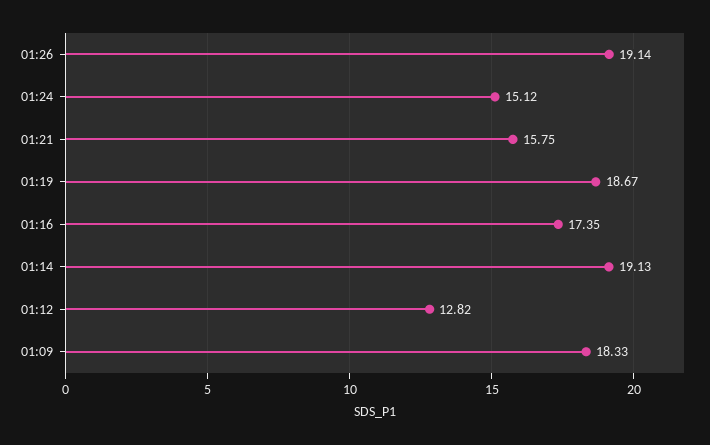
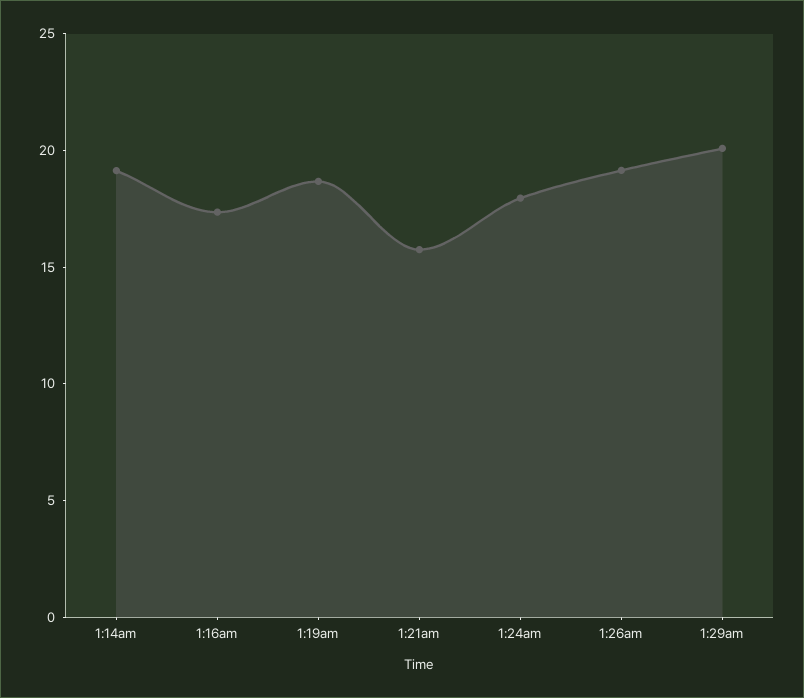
01:24: 15.12 -> 18
01:12: 12.82 -> none
01:09: 18.33 -> none
1:29am: none -> 20

